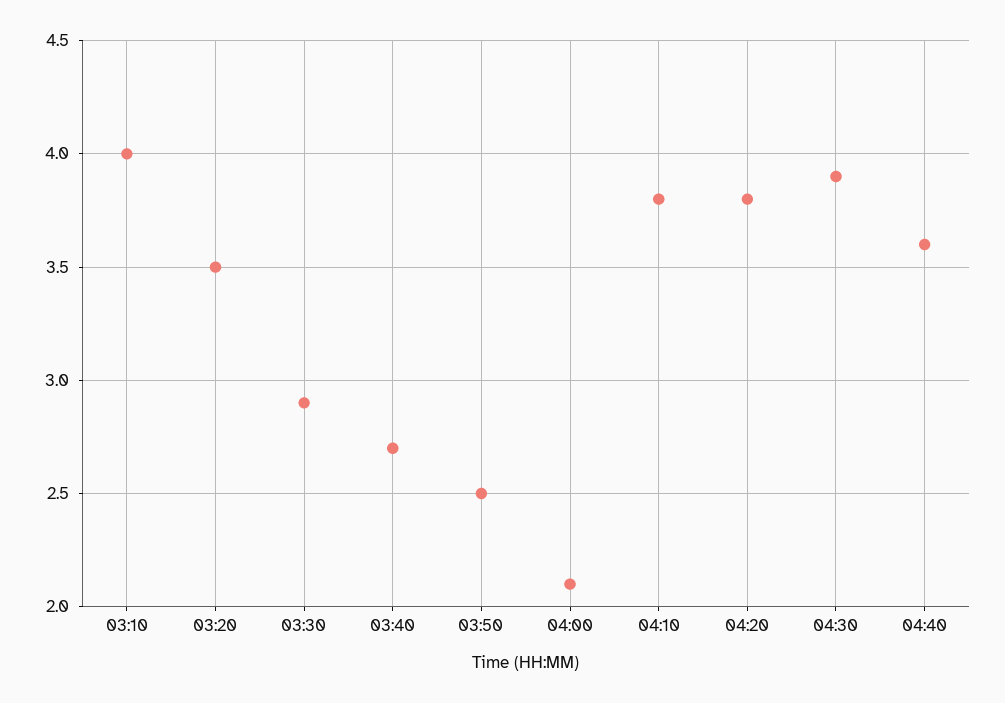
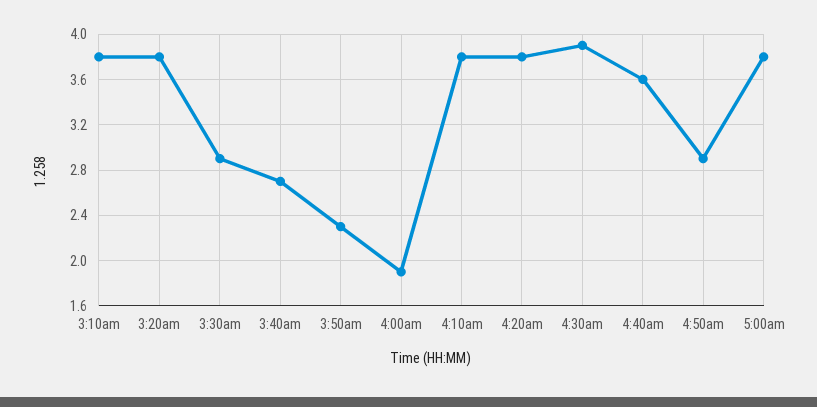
03:10: 4 -> 3.8
03:20: 3.5 -> 3.8
03:50: 2.5 -> 2.3
04:00: 2.1 -> 1.9
4:50am: none -> 2.9
5:00am: none -> 3.8

